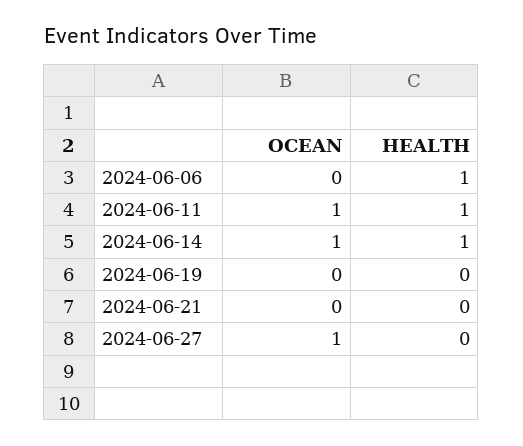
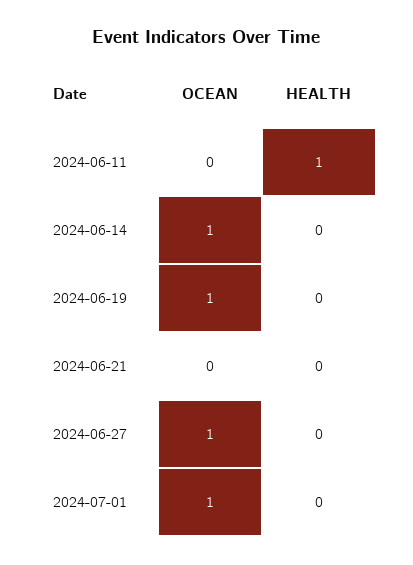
OCEAN, 2024-06-06: 0 -> none
HEALTH, 2024-06-06: 1 -> none
OCEAN, 2024-06-11: 1 -> 0
HEALTH, 2024-06-14: 1 -> 0
OCEAN, 2024-06-19: 0 -> 1
OCEAN, 2024-07-01: none -> 1
HEALTH, 2024-07-01: none -> 0

